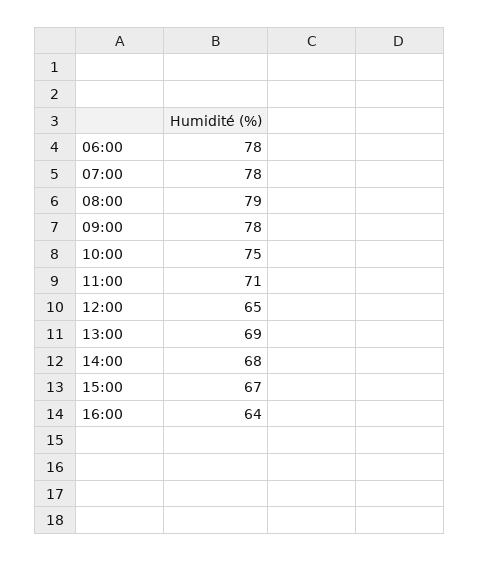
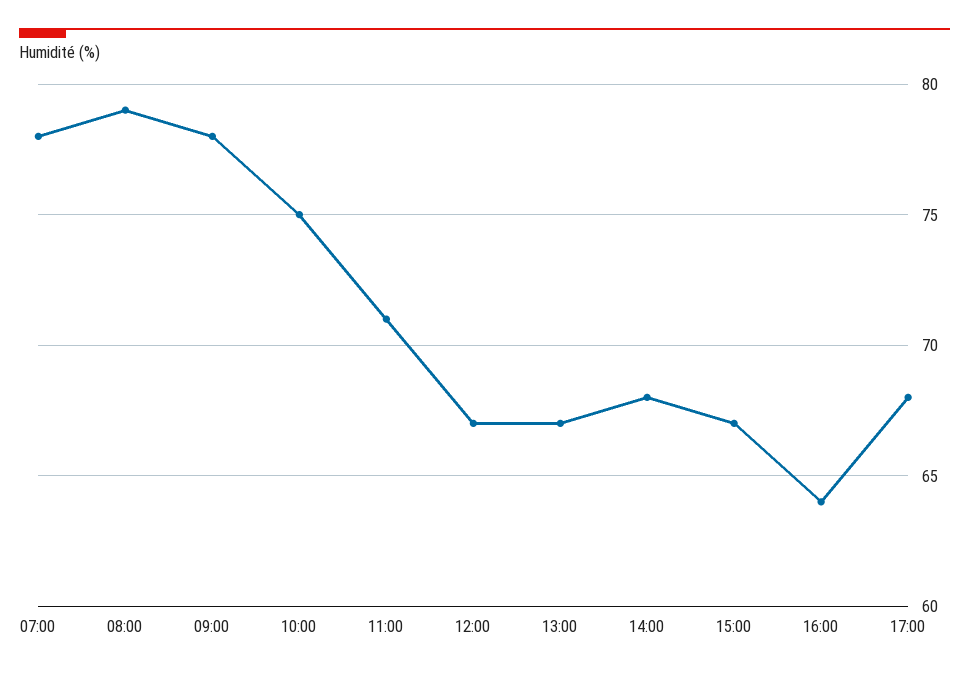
06:00: 78 -> none
12:00: 65 -> 67
13:00: 69 -> 67
17:00: none -> 68

